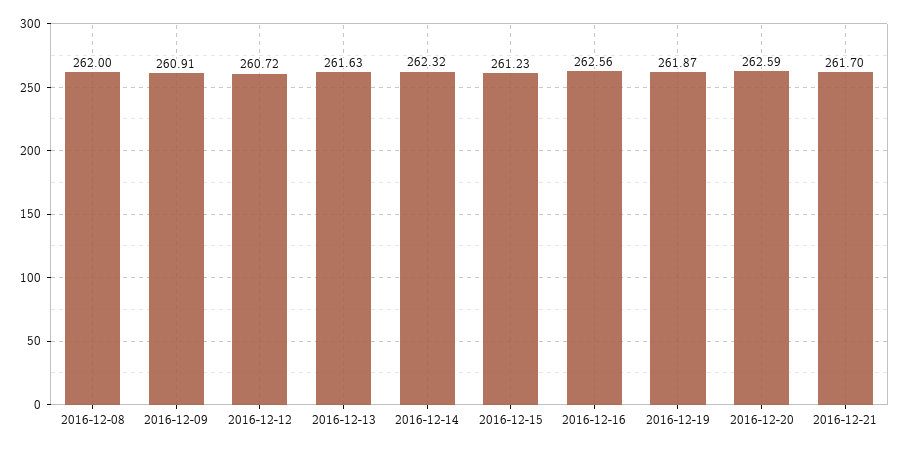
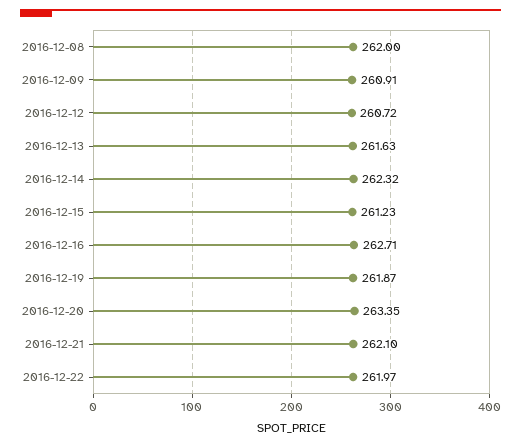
2016-12-16: 262.56 -> 262.71
2016-12-20: 262.59 -> 263.35
2016-12-21: 261.7 -> 262.1
2016-12-22: none -> 261.97

